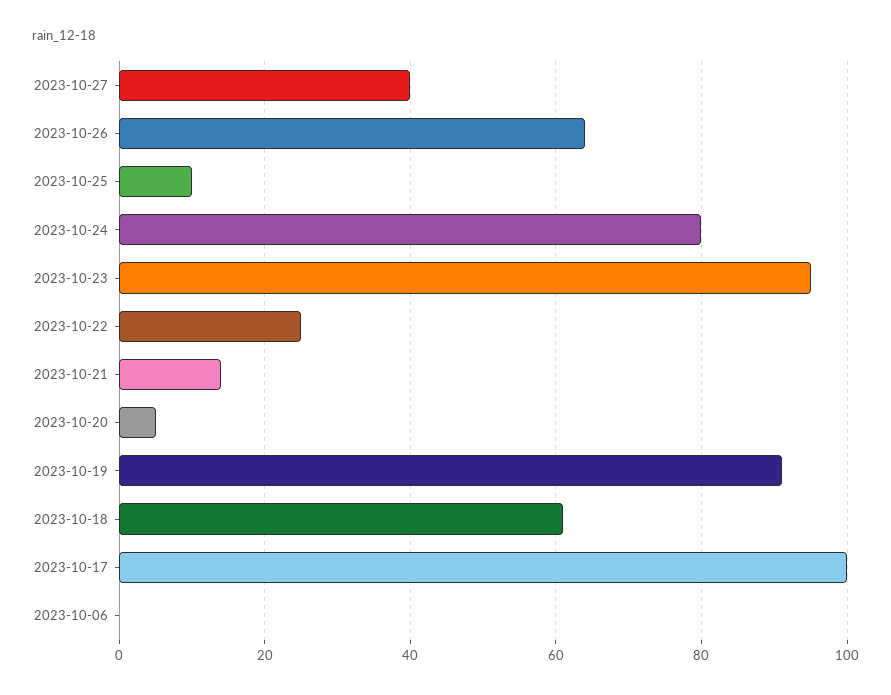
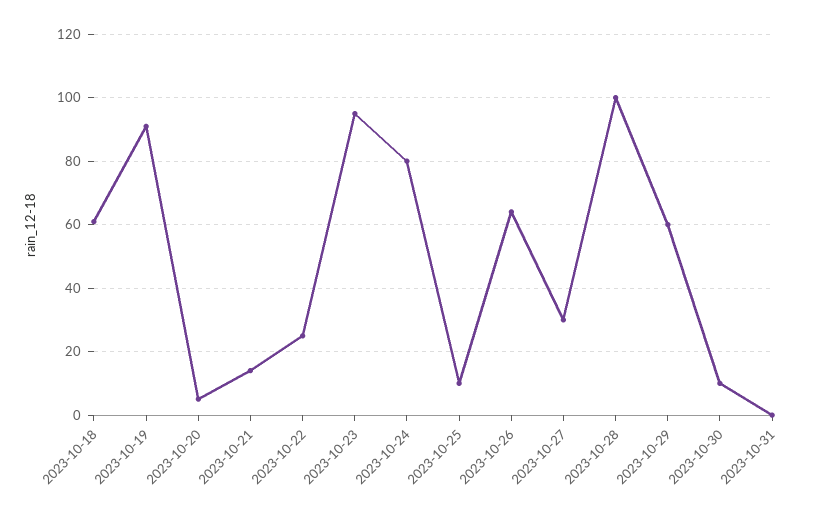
2023-10-27: 40 -> 30
2023-10-17: 100 -> none
2023-10-06: 0 -> none
2023-10-28: none -> 100
2023-10-29: none -> 60
2023-10-30: none -> 10
2023-10-31: none -> 0

